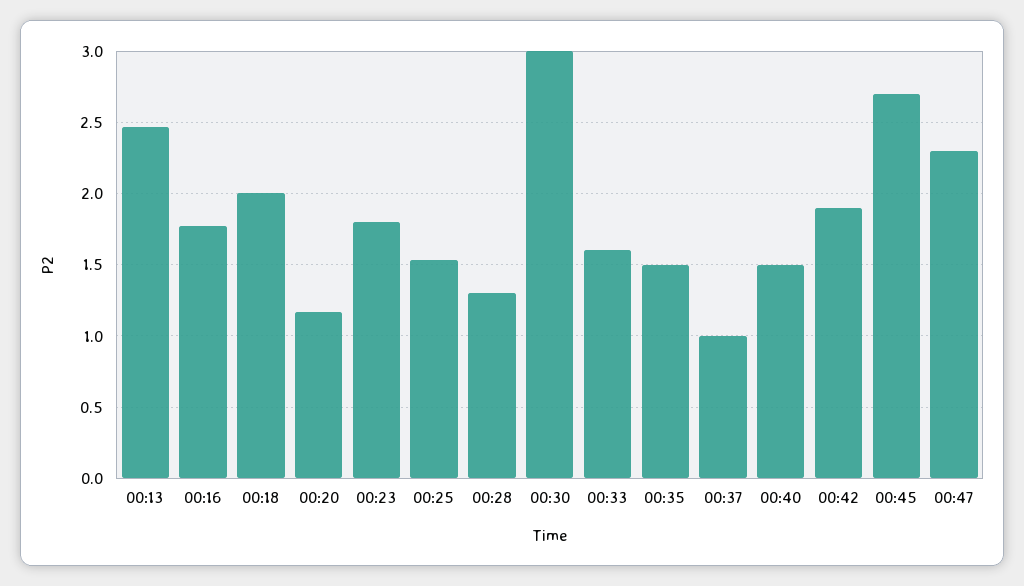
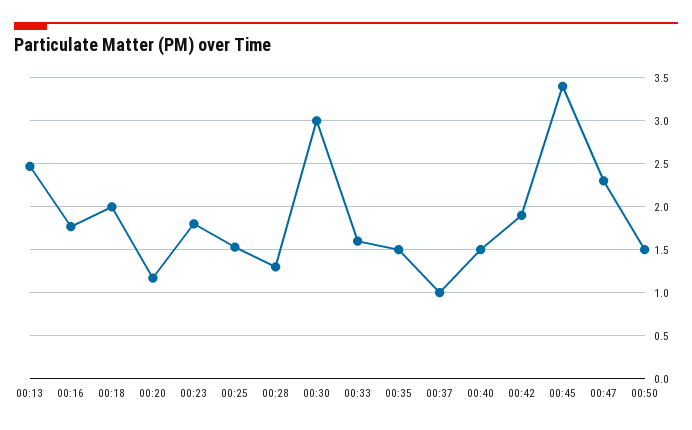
00:45: 2.7 -> 3.4
00:50: none -> 1.5

